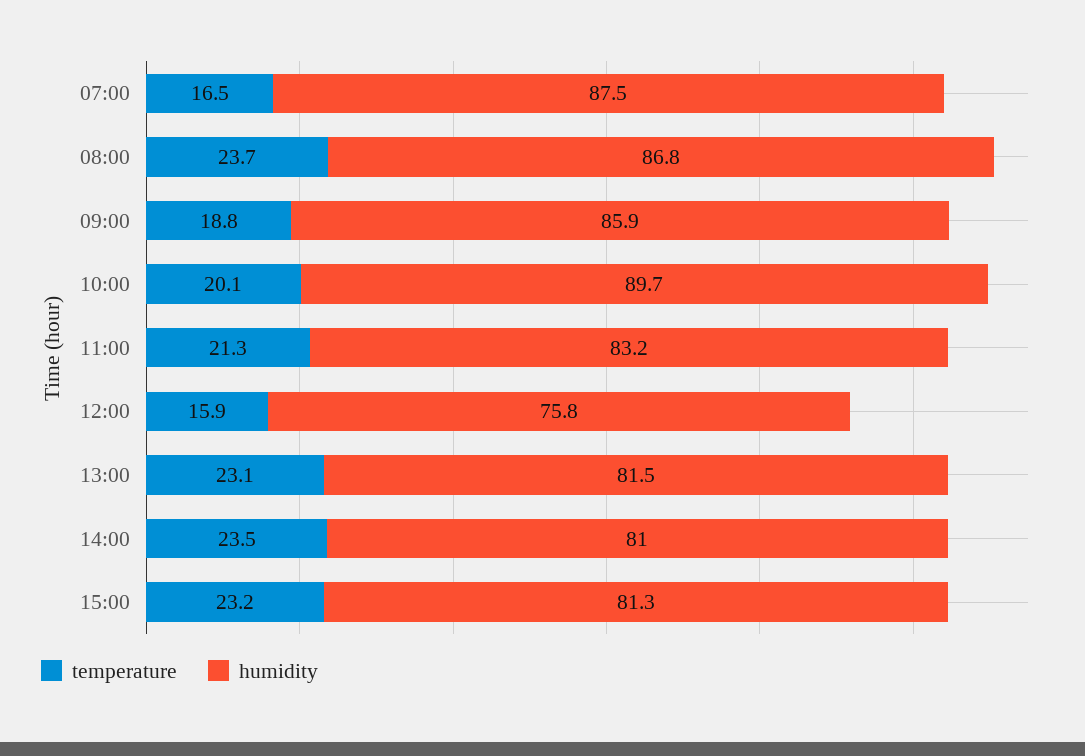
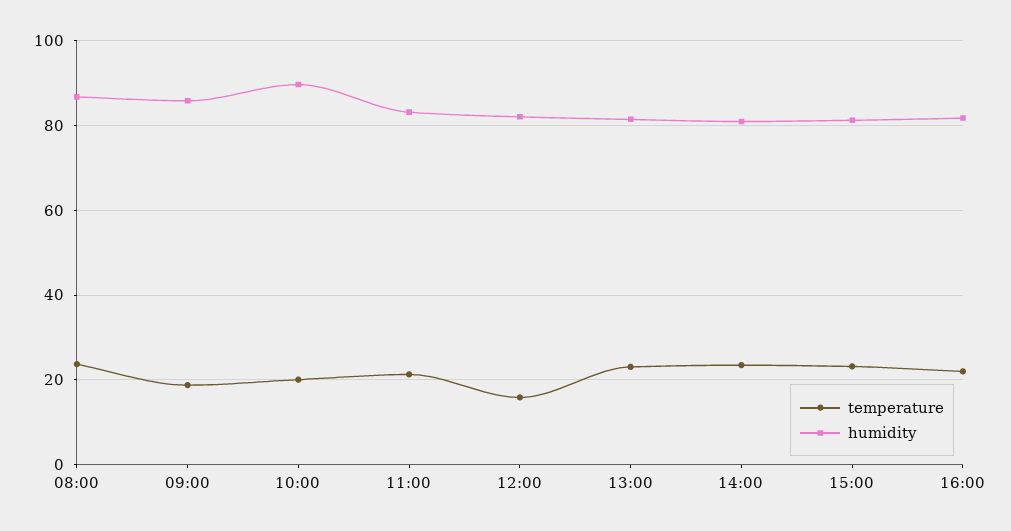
temperature, 07:00: 16.5 -> none
humidity, 07:00: 87.5 -> none
humidity, 12:00: 75.8 -> 82
temperature, 16:00: none -> 22
humidity, 16:00: none -> 82

